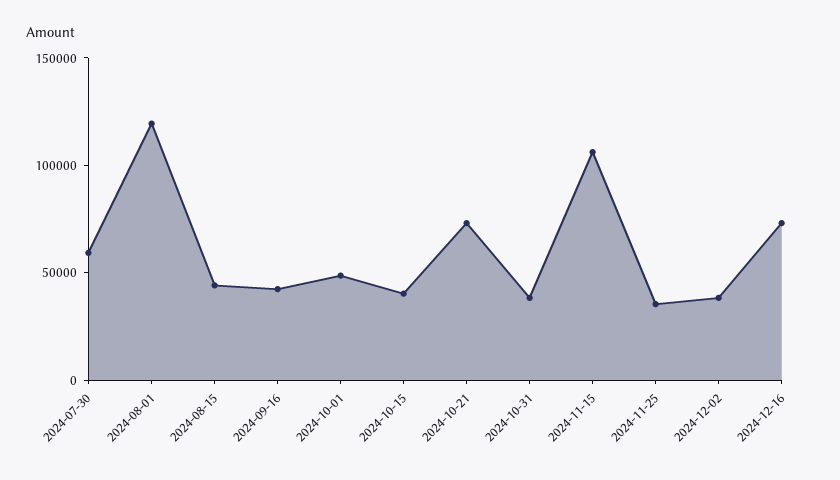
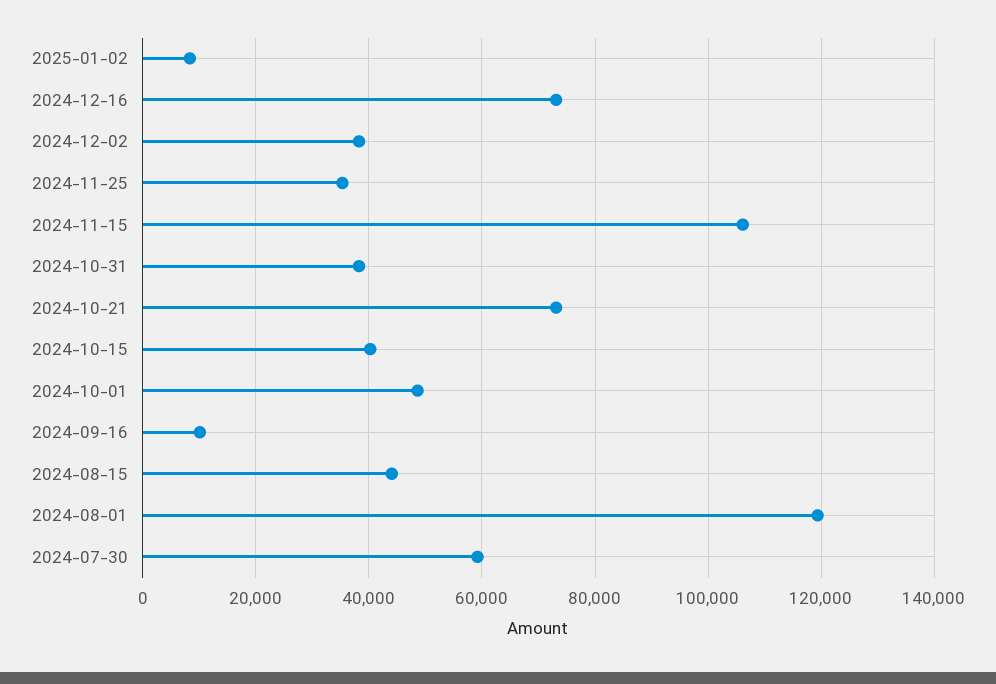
2024-09-16: 40000 -> 10000
2025-01-02: none -> 8000

